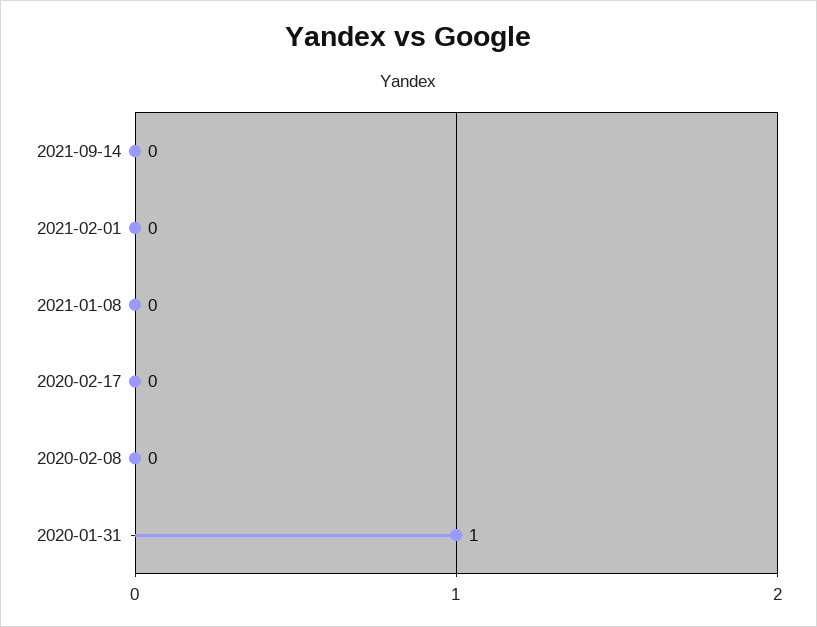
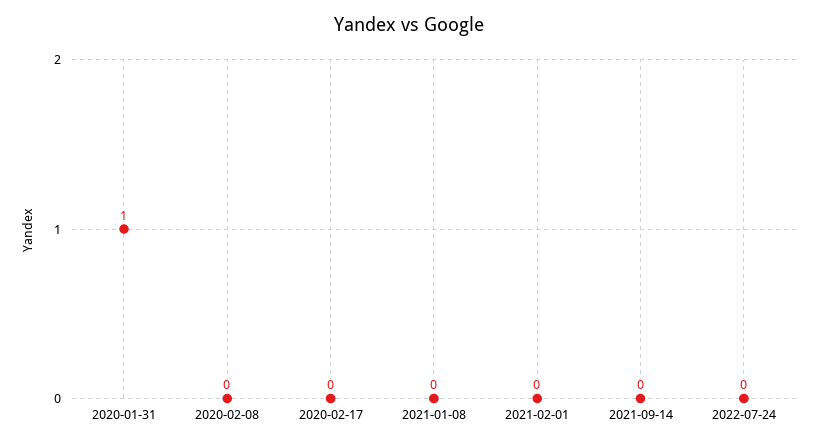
2022-07-24: none -> 0

